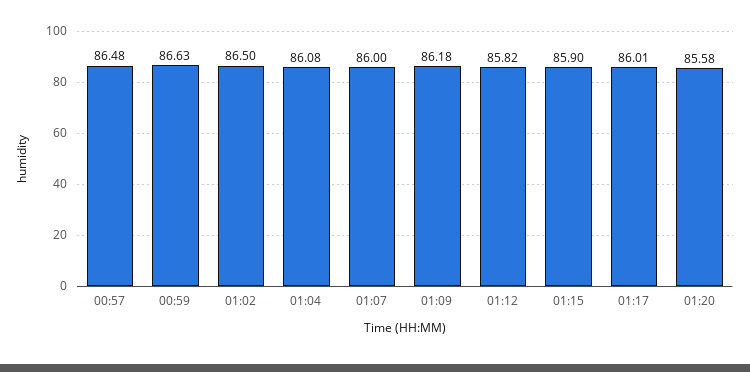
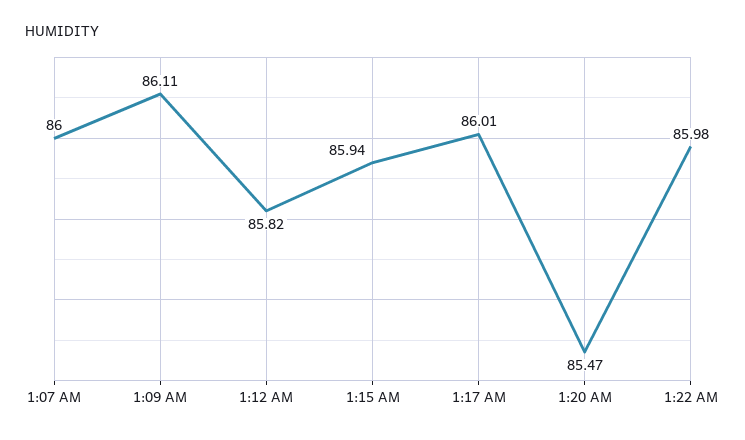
00:57: 86.48 -> none
00:59: 86.63 -> none
01:02: 86.5 -> none
01:04: 86.08 -> none
01:09: 86.18 -> 86.11
01:15: 85.9 -> 85.94
01:20: 85.58 -> 85.47
1:22 AM: none -> 85.98

